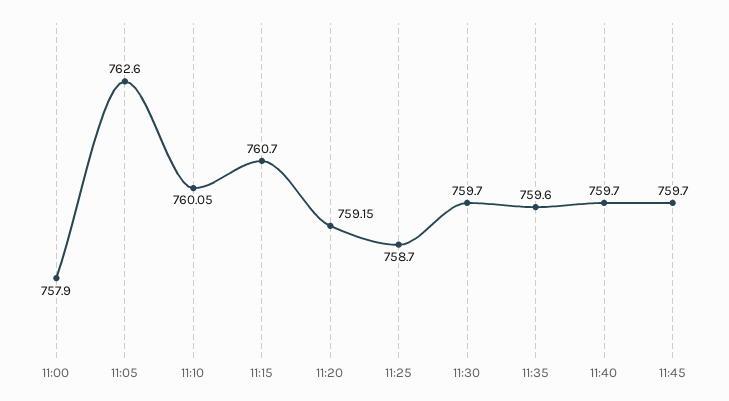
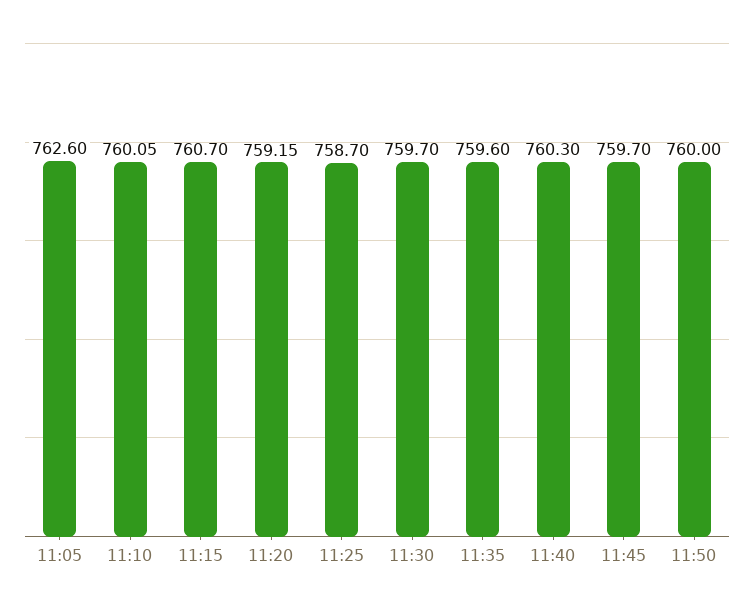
11:00: 757.9 -> none
11:40: 759.7 -> 760.3
11:50: none -> 760

